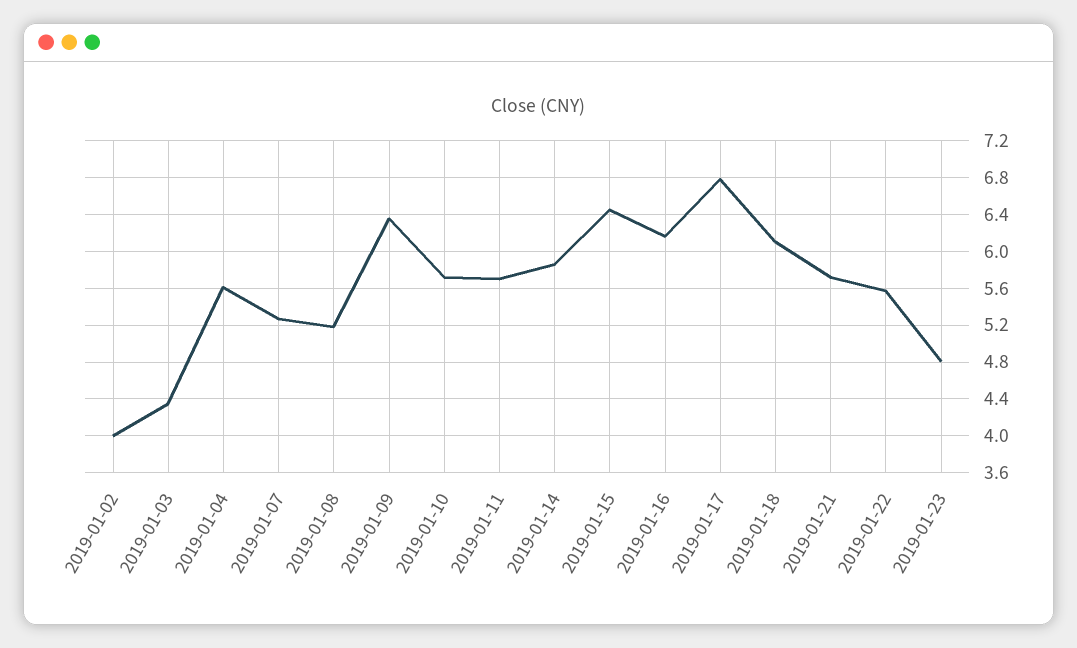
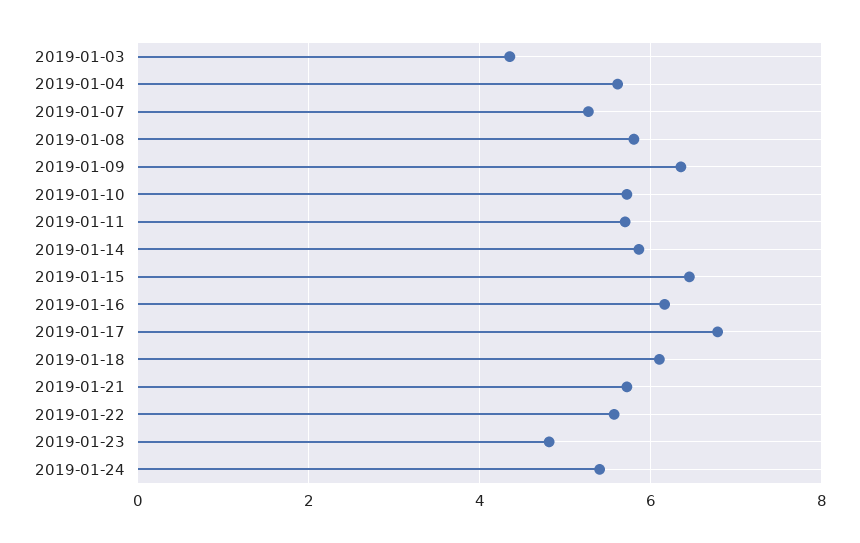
2019-01-02: 4 -> none
2019-01-08: 5.2 -> 5.8
2019-01-24: none -> 5.4

